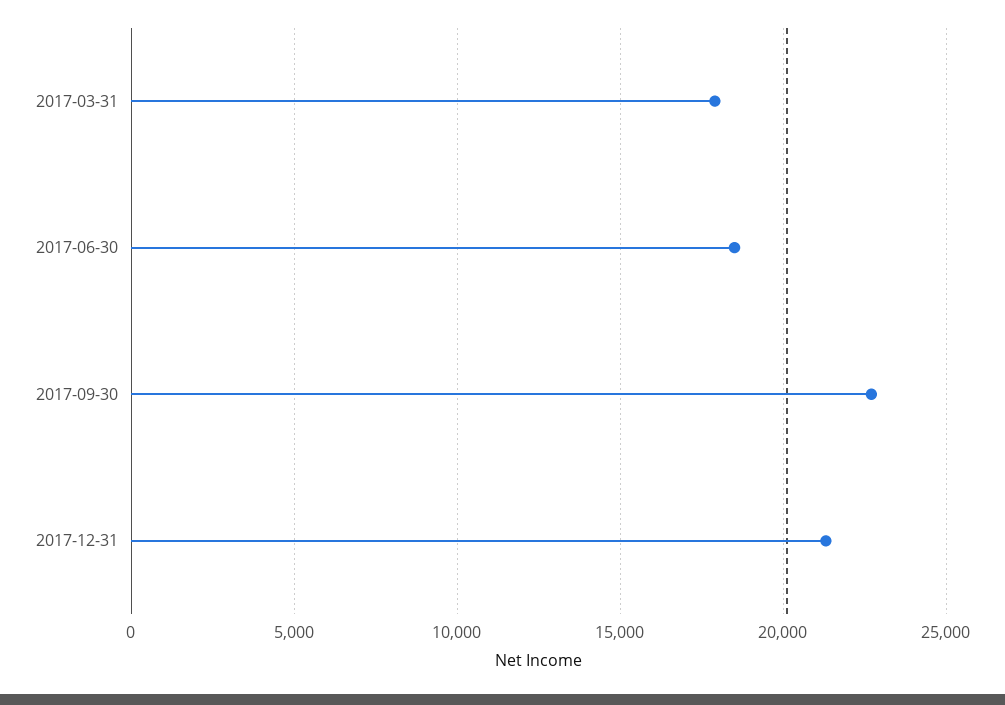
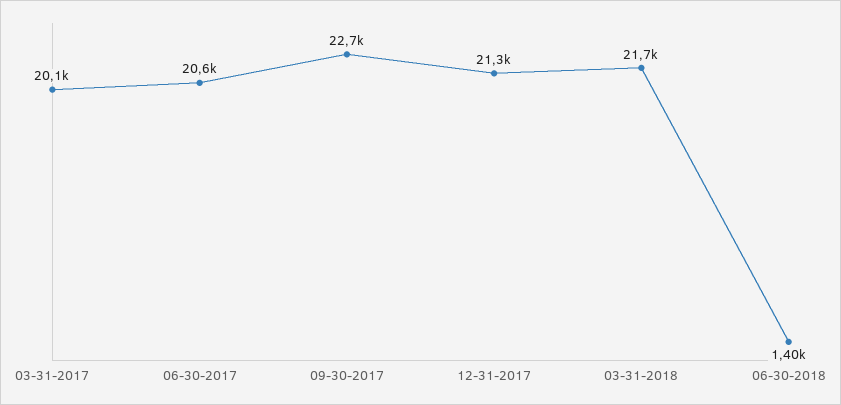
2017-03-31: 18000 -> 20100
2017-06-30: 18500 -> 20600
03-31-2018: none -> 21700
06-30-2018: none -> 1400

